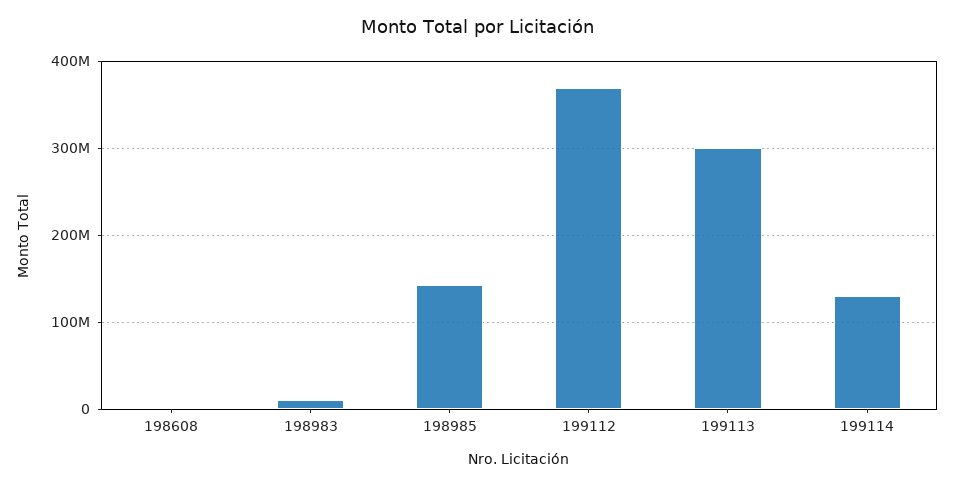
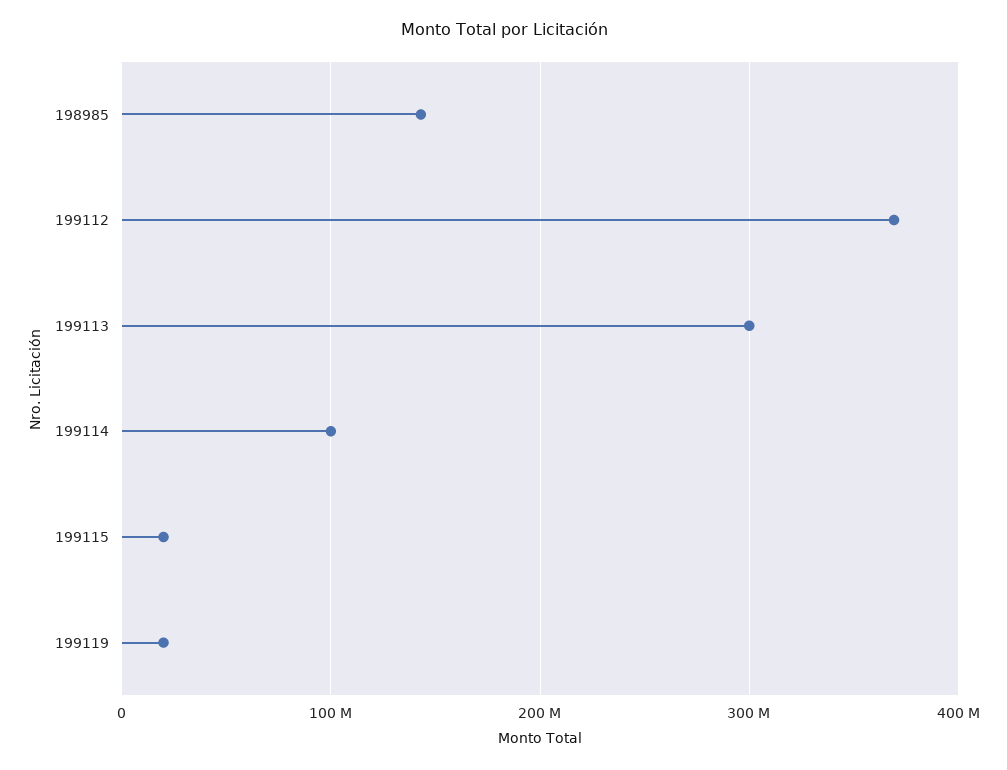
198608: 0 -> none
198983: 10000000 -> none
199114: 130000000 -> 100000000
199115: none -> 20000000
199119: none -> 20000000

